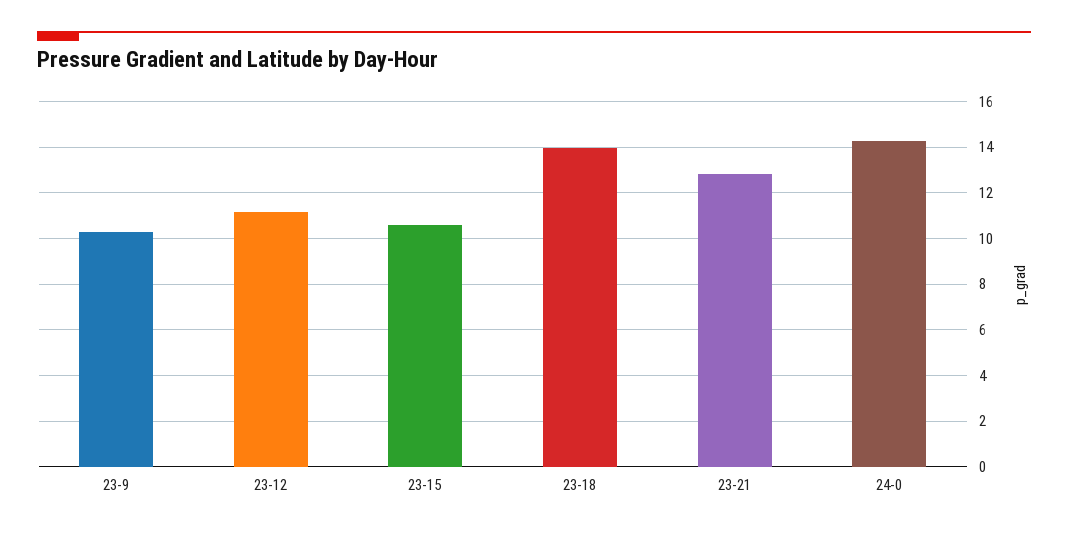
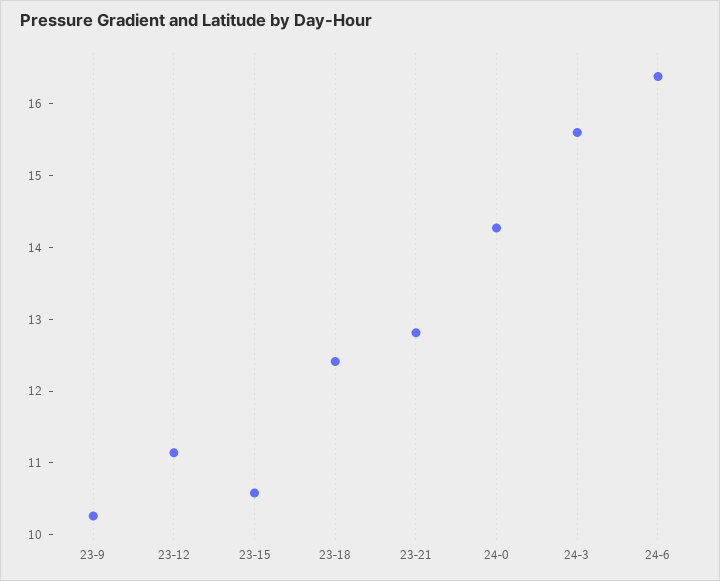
23-18: 14 -> 12.4
24-3: none -> 15.6
24-6: none -> 16.4

